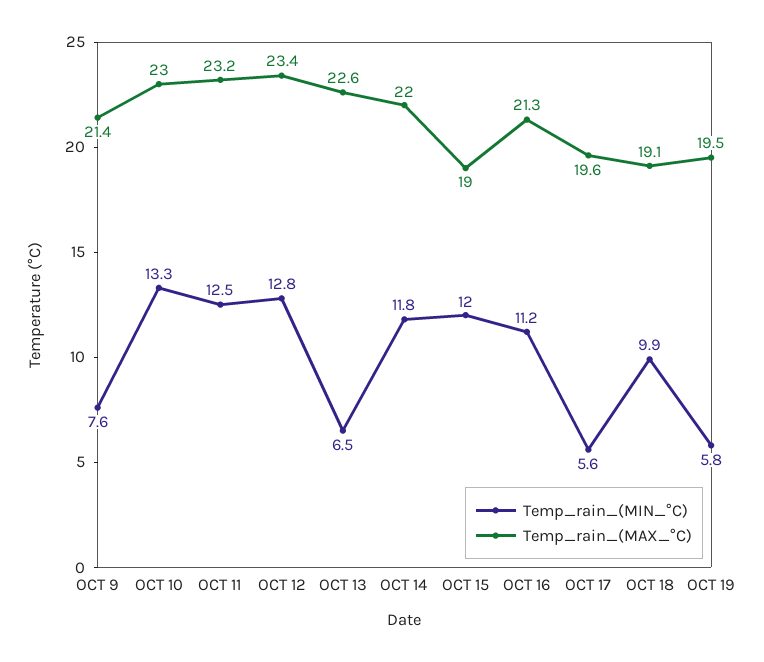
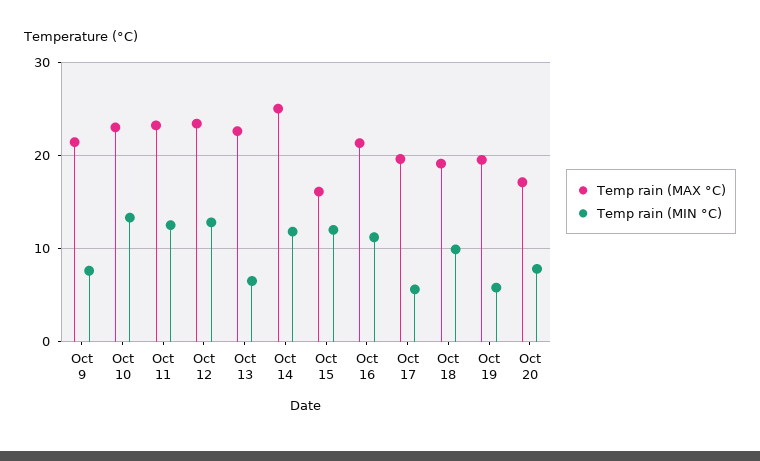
Temp_rain_(MAX_°C), OCT 14: 22 -> 25
Temp_rain_(MAX_°C), OCT 15: 19 -> 16
Temp_rain_(MAX_°C), Oct 20: none -> 17
Temp_rain_(MIN_°C), Oct 20: none -> 8

